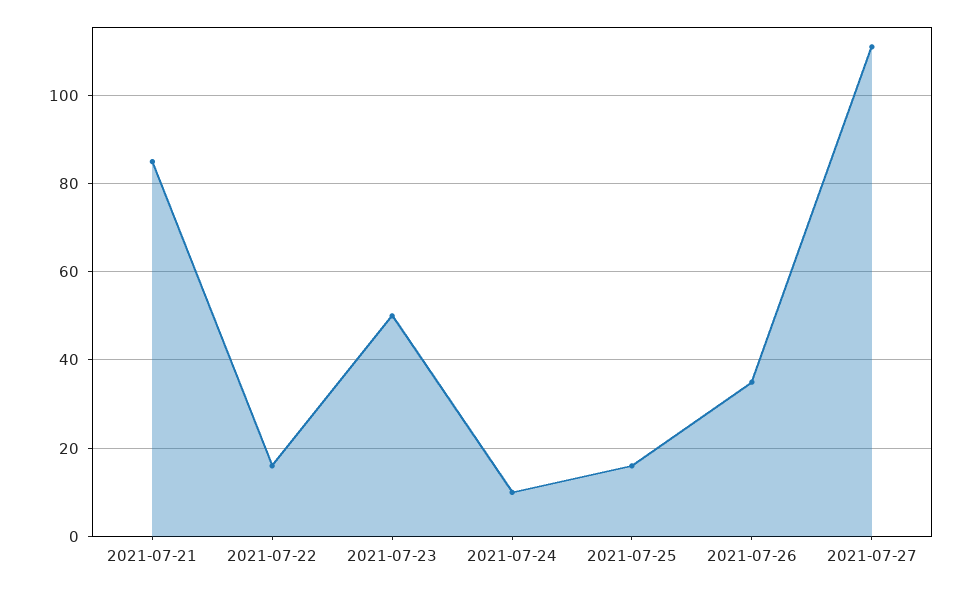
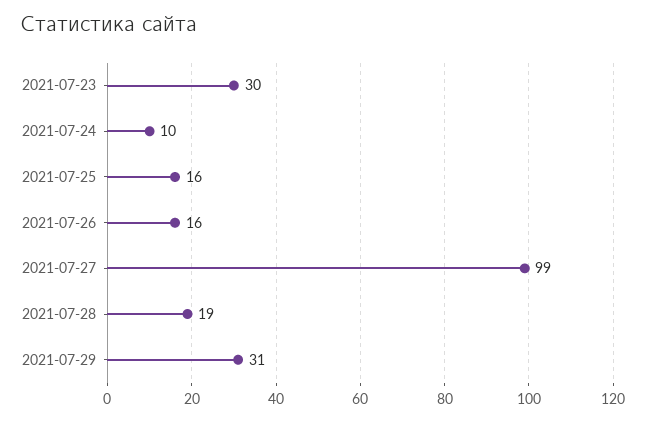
2021-07-21: 85 -> none
2021-07-22: 15 -> none
2021-07-23: 50 -> 30
2021-07-26: 35 -> 16
2021-07-27: 110 -> 99
2021-07-28: none -> 19
2021-07-29: none -> 31

